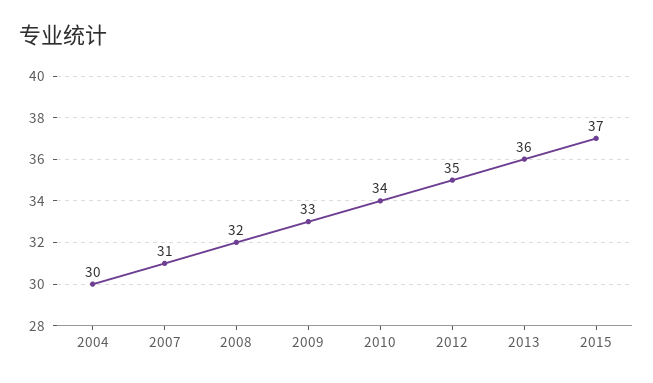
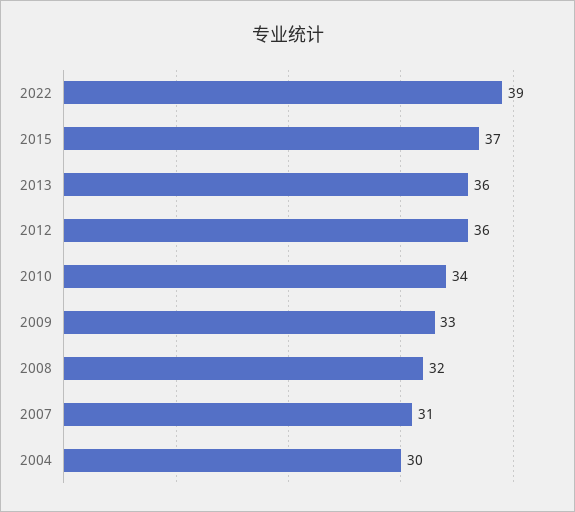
2012: 35 -> 36
2022: none -> 39

